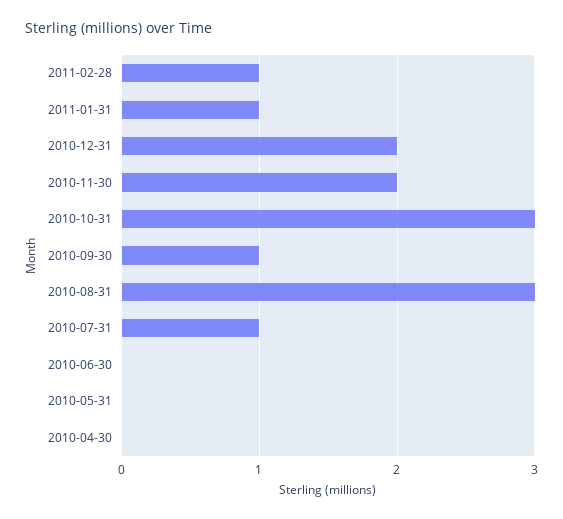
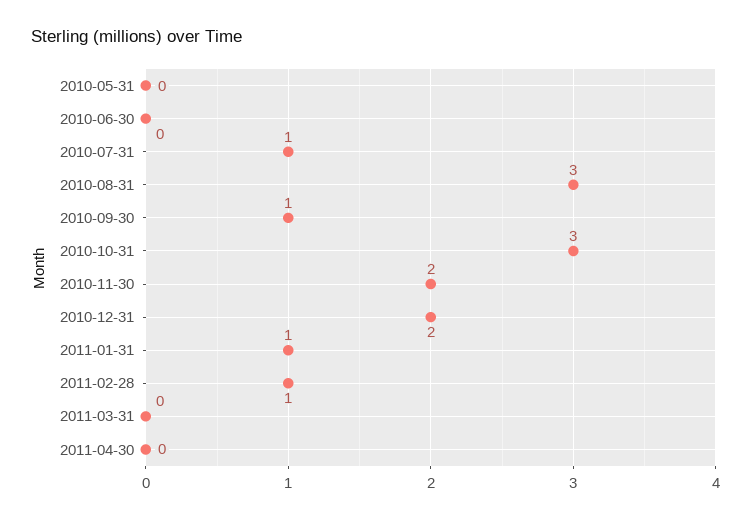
2010-04-30: 0 -> none
2011-03-31: none -> 0
2011-04-30: none -> 0

